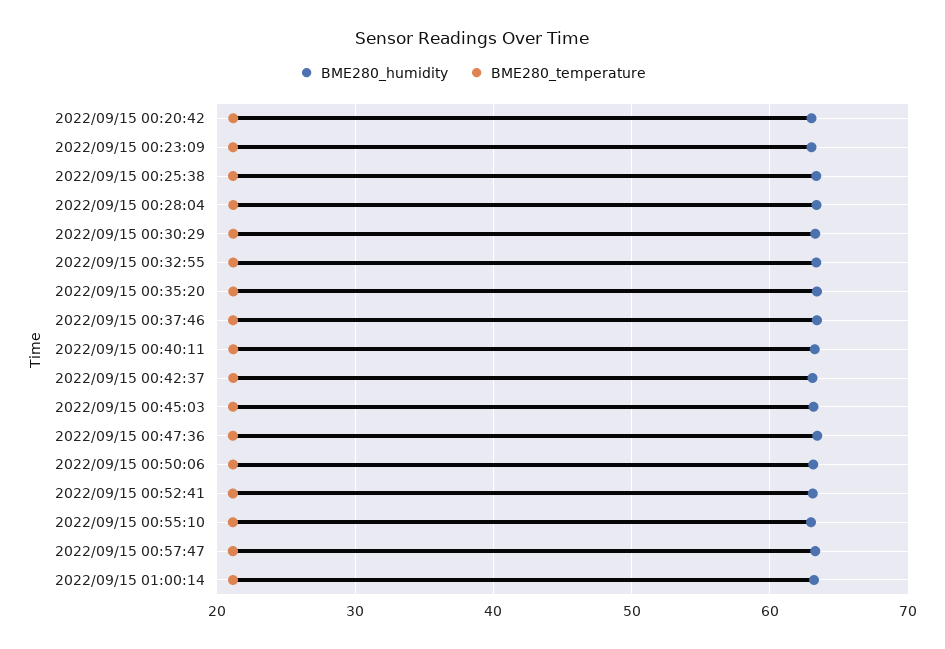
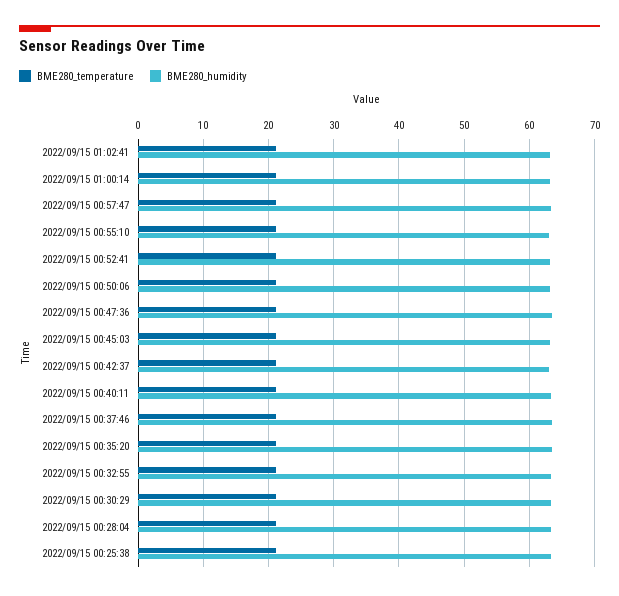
BME280_humidity, 2022/09/15 00:20:42: 63 -> none
BME280_temperature, 2022/09/15 00:20:42: 21 -> none
BME280_humidity, 2022/09/15 00:23:09: 63 -> none
BME280_temperature, 2022/09/15 00:23:09: 21 -> none
BME280_temperature, 2022/09/15 01:02:41: none -> 21
BME280_humidity, 2022/09/15 01:02:41: none -> 63

